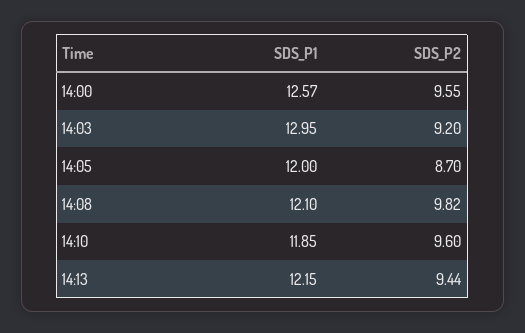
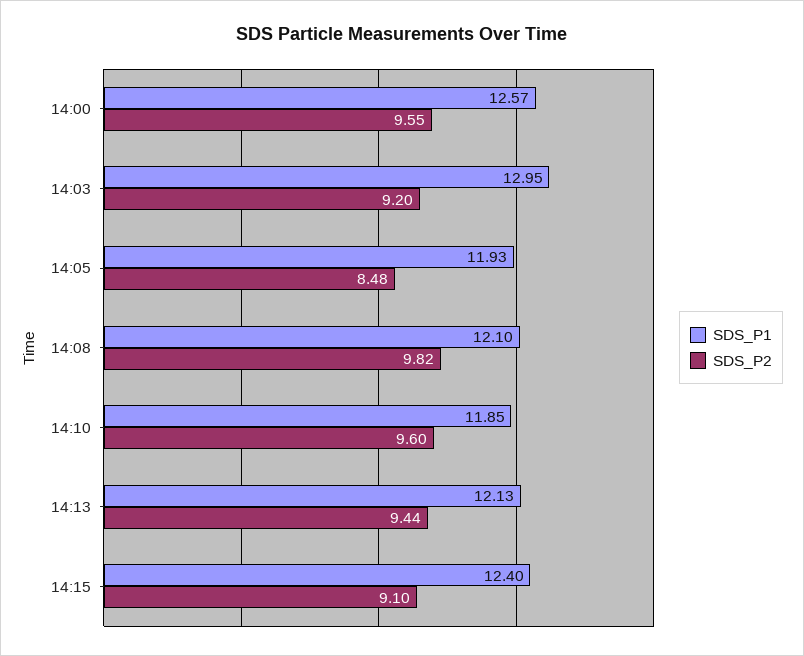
SDS_P1, 14:05: 12 -> 11.93
SDS_P2, 14:05: 8.7 -> 8.48
SDS_P1, 14:13: 12.15 -> 12.13
SDS_P1, 14:15: none -> 12.4
SDS_P2, 14:15: none -> 9.1

